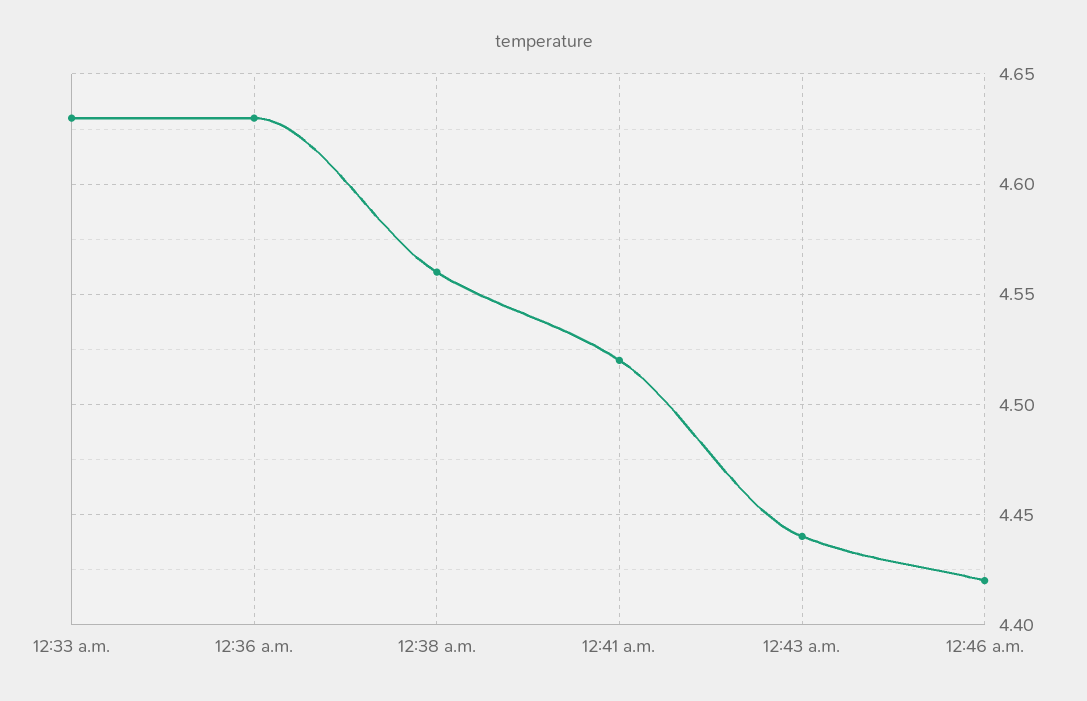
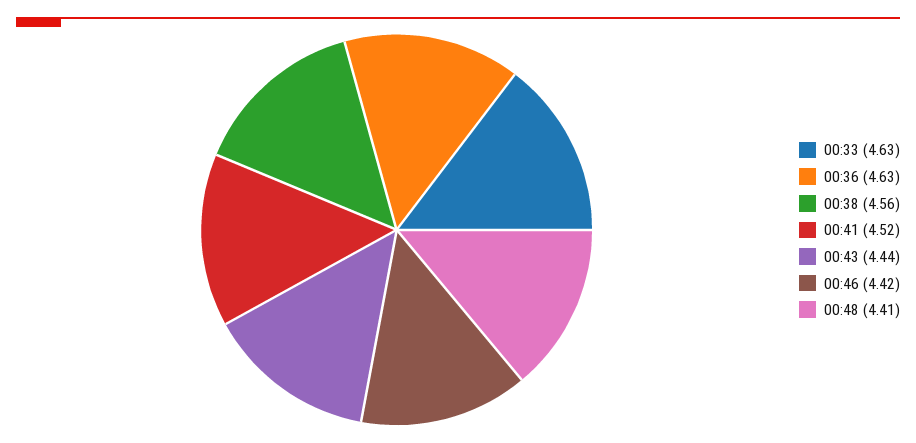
00:48: none -> 4.41

